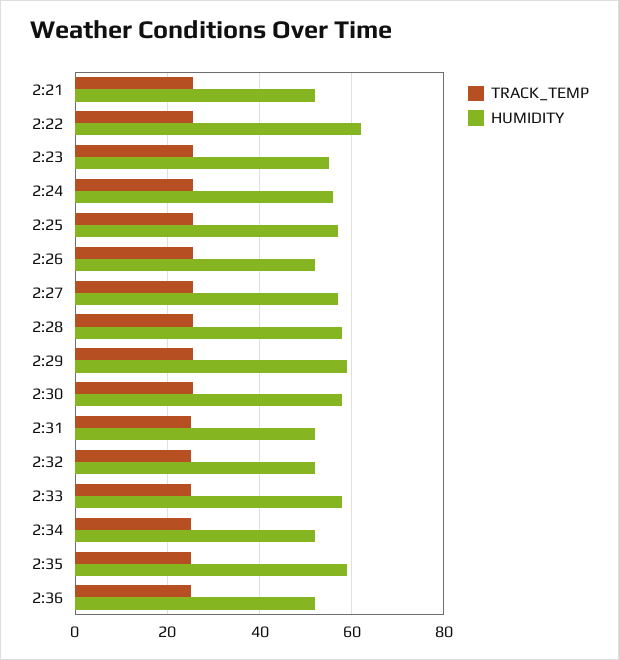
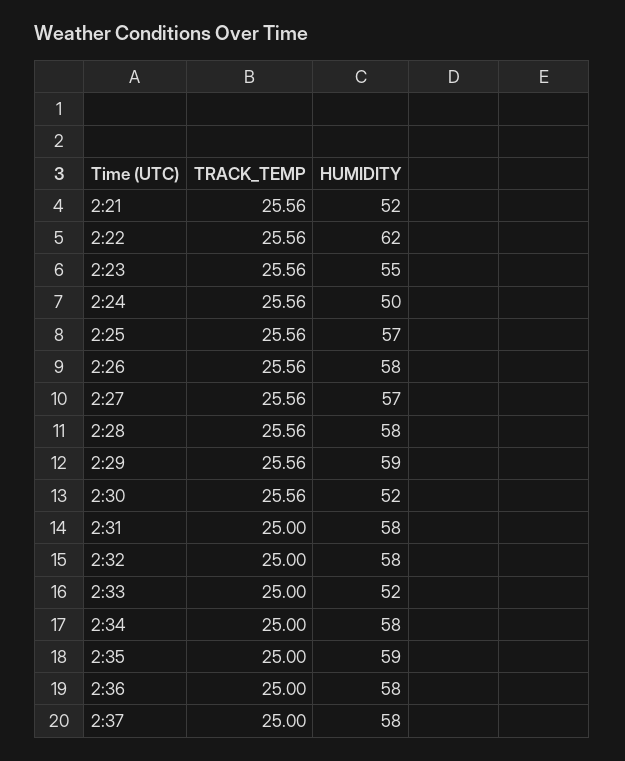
HUMIDITY, 2:24: 56 -> 50
HUMIDITY, 2:26: 52 -> 58
HUMIDITY, 2:30: 58 -> 52
HUMIDITY, 2:31: 52 -> 58
HUMIDITY, 2:32: 52 -> 58
HUMIDITY, 2:33: 58 -> 52
HUMIDITY, 2:34: 52 -> 58
HUMIDITY, 2:36: 52 -> 58
TRACK_TEMP, 2:37: none -> 25
HUMIDITY, 2:37: none -> 58

